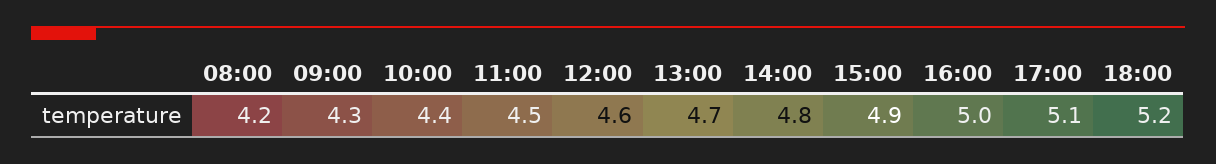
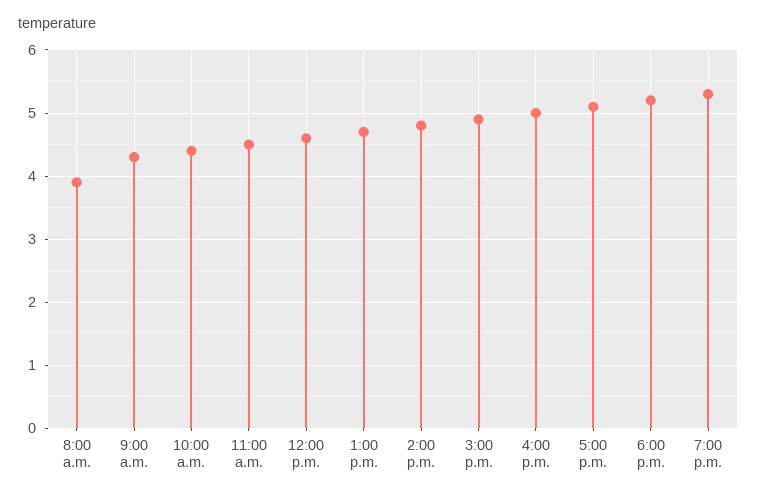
08:00: 4.2 -> 3.9
7:00 p.m.: none -> 5.3

